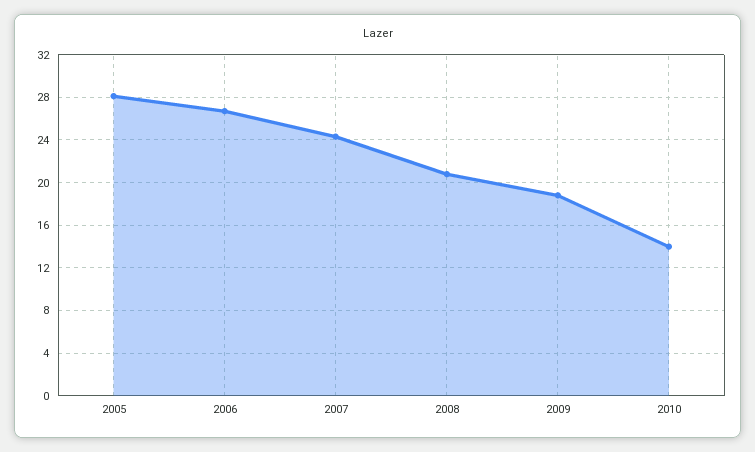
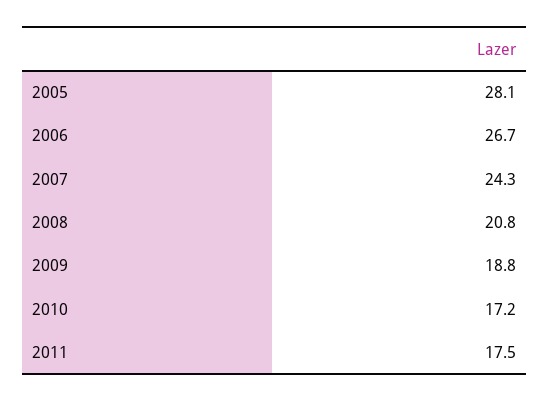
2010: 14 -> 17.2
2011: none -> 17.5

